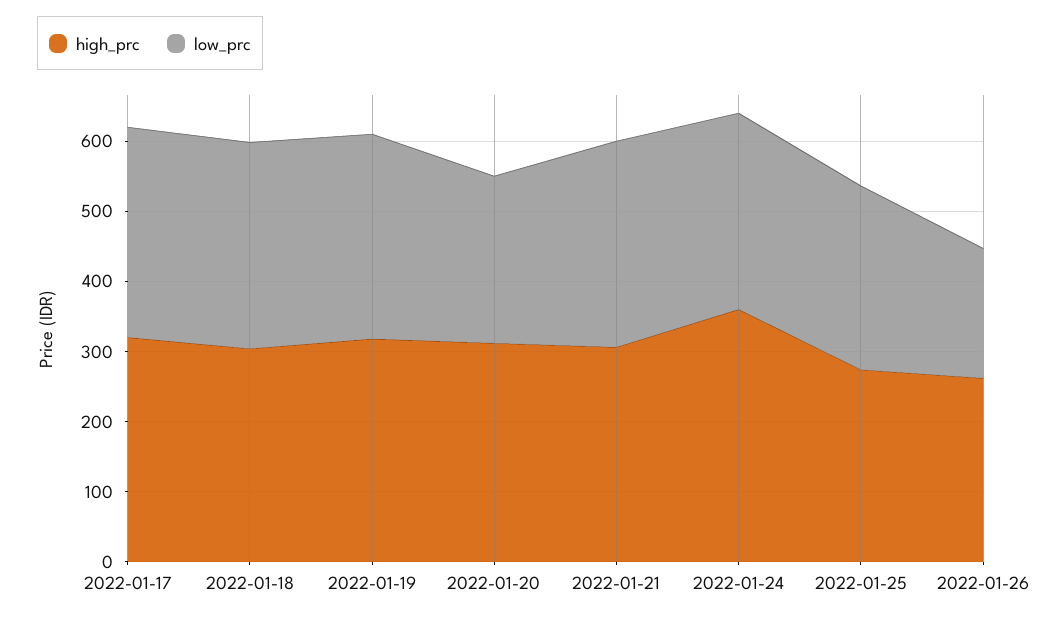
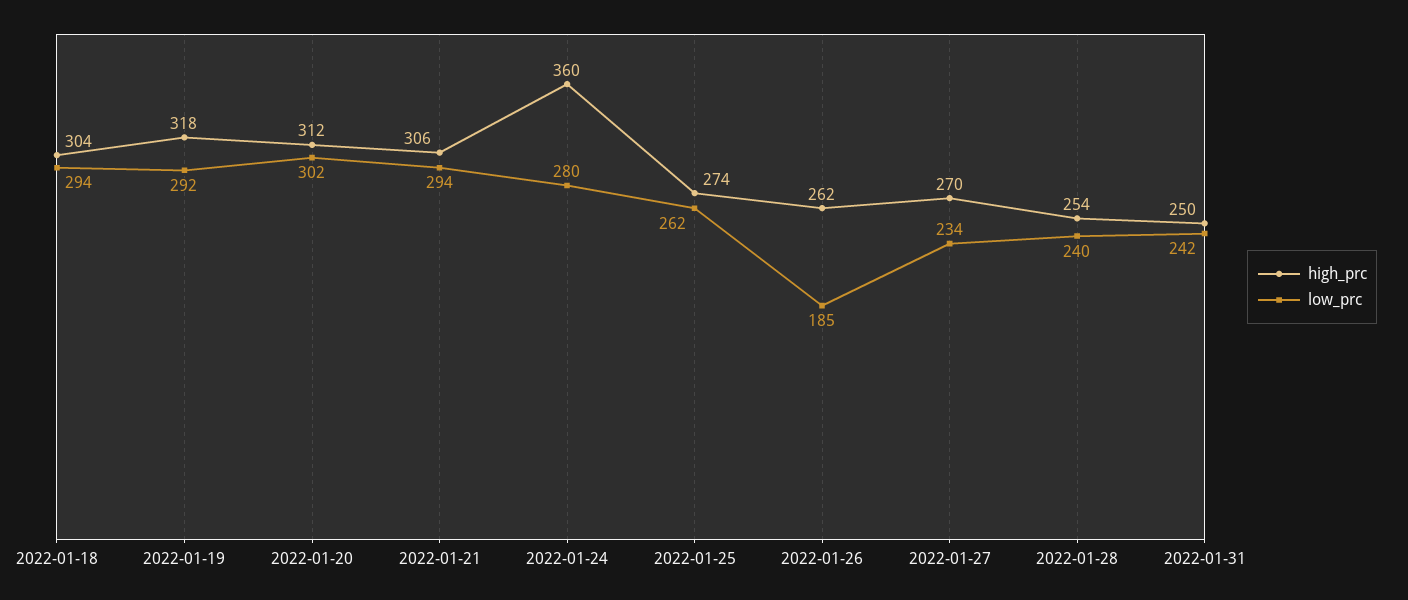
high_prc, 2022-01-17: 320 -> none
low_prc, 2022-01-17: 300 -> none
low_prc, 2022-01-20: 240 -> 302
high_prc, 2022-01-27: none -> 270
low_prc, 2022-01-27: none -> 234
high_prc, 2022-01-28: none -> 254
low_prc, 2022-01-28: none -> 240
high_prc, 2022-01-31: none -> 250
low_prc, 2022-01-31: none -> 242

